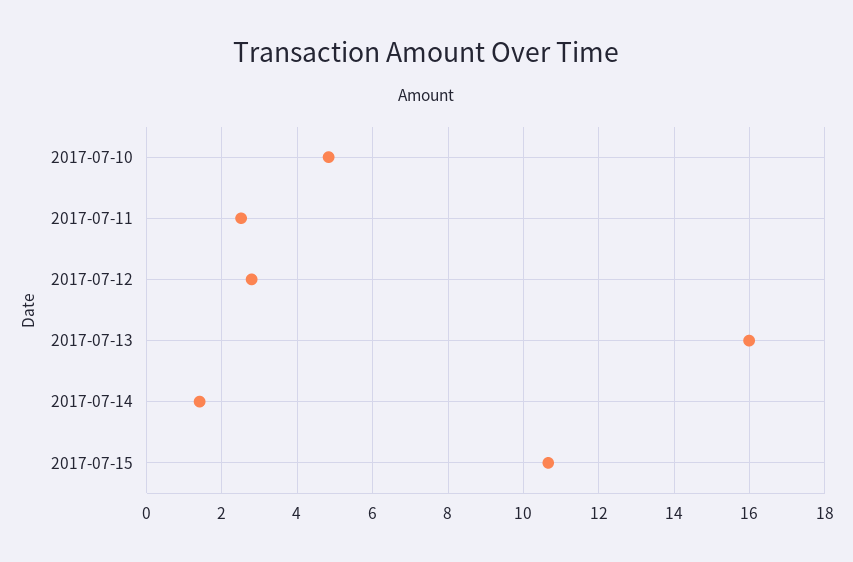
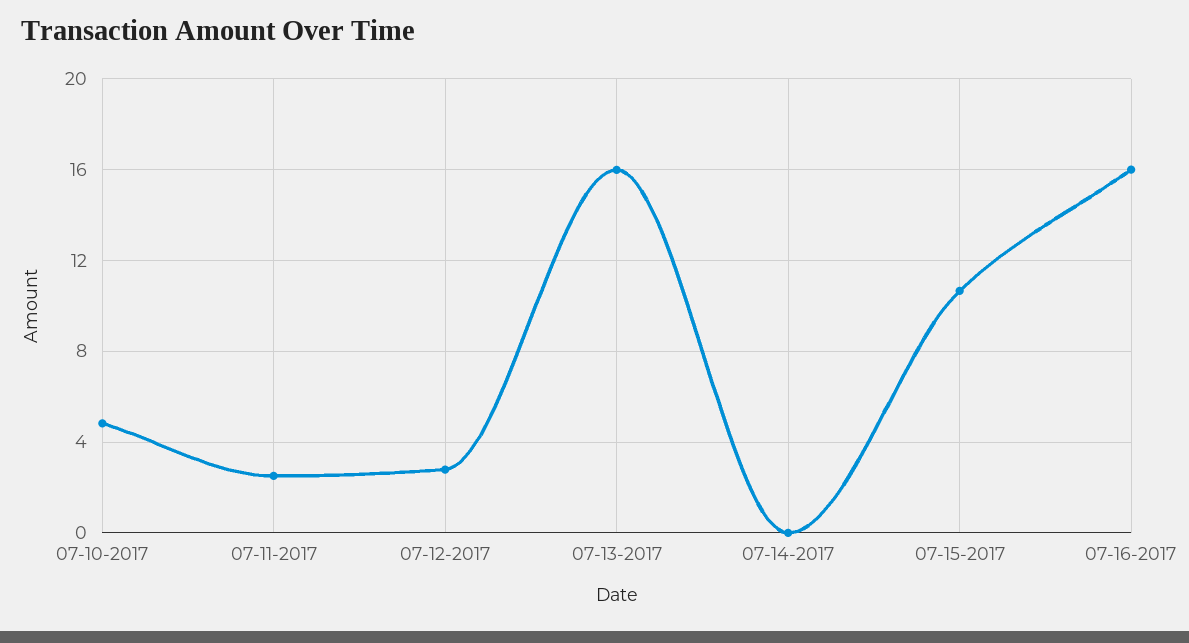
2017-07-14: 1.4 -> 0
07-16-2017: none -> 16

